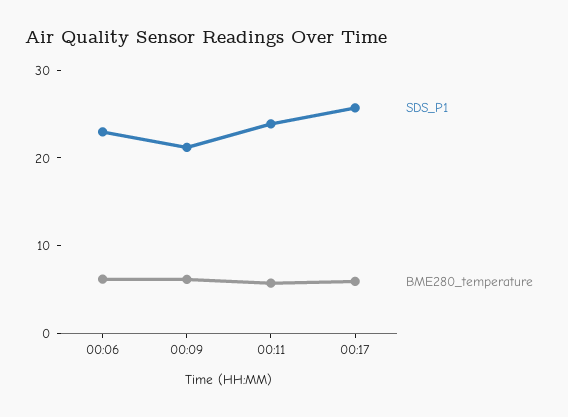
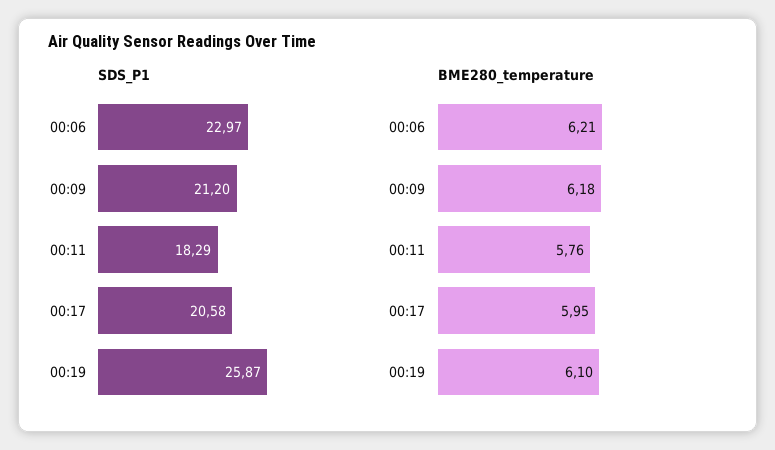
SDS_P1, 00:11: 24 -> 18.29
SDS_P1, 00:17: 26 -> 20.58
SDS_P1, 00:19: none -> 25.87
BME280_temperature, 00:19: none -> 6.1

